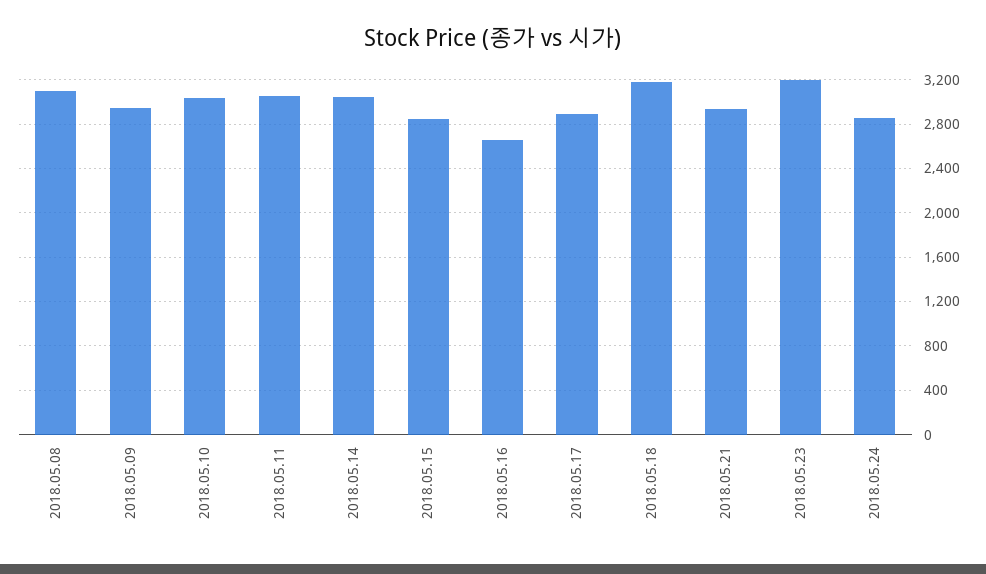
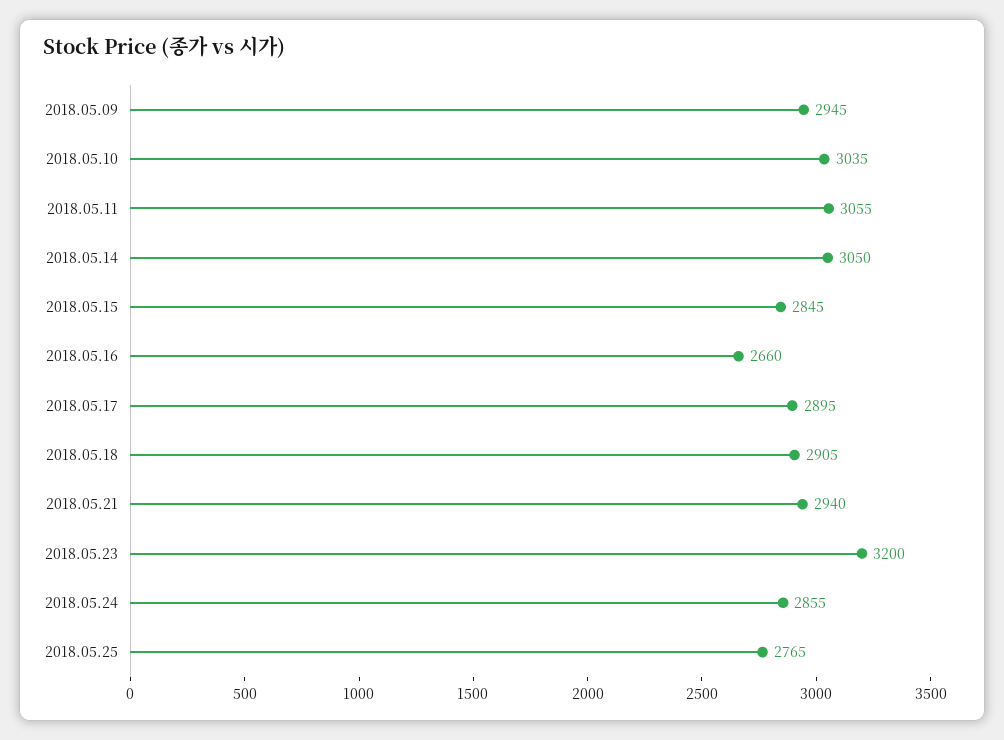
2018.05.08: 3100 -> none
2018.05.18: 3200 -> 2905
2018.05.25: none -> 2765

